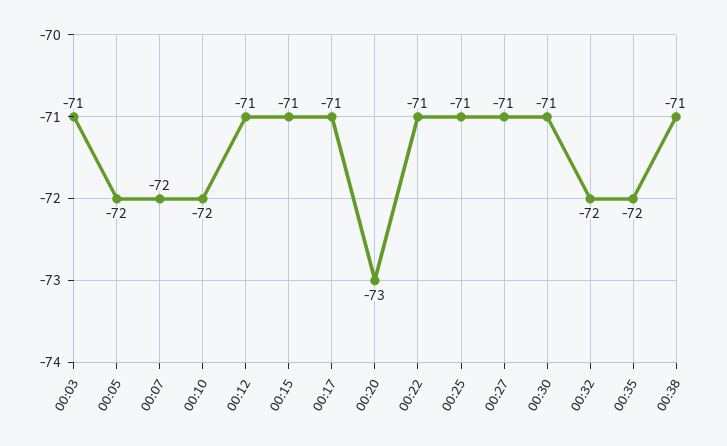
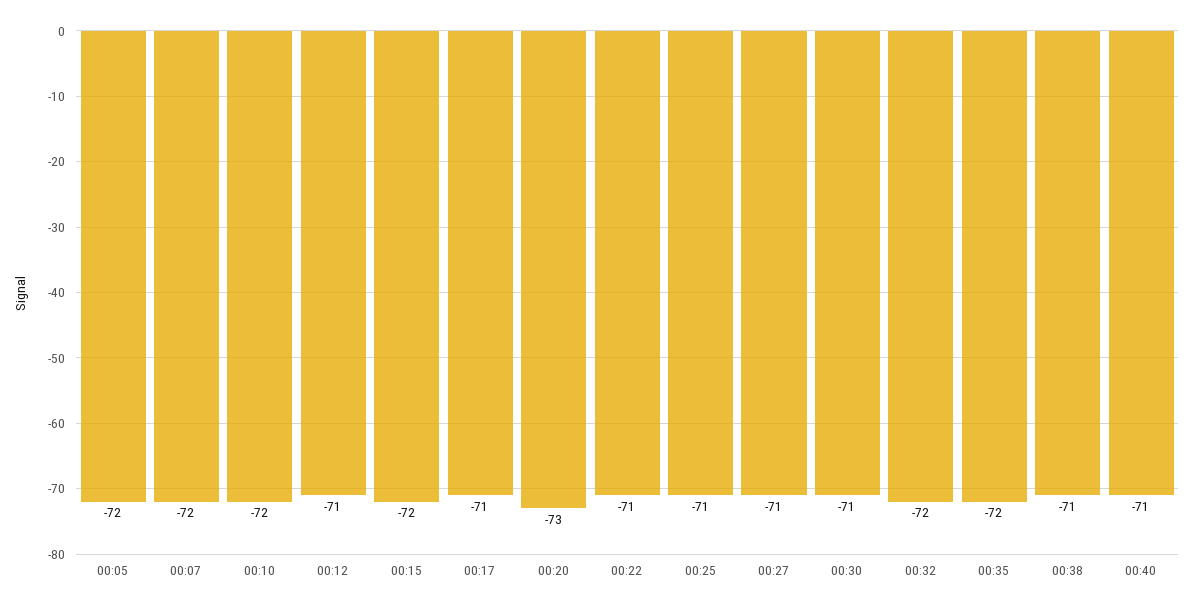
00:03: -71 -> none
00:15: -71 -> -72
00:40: none -> -71

